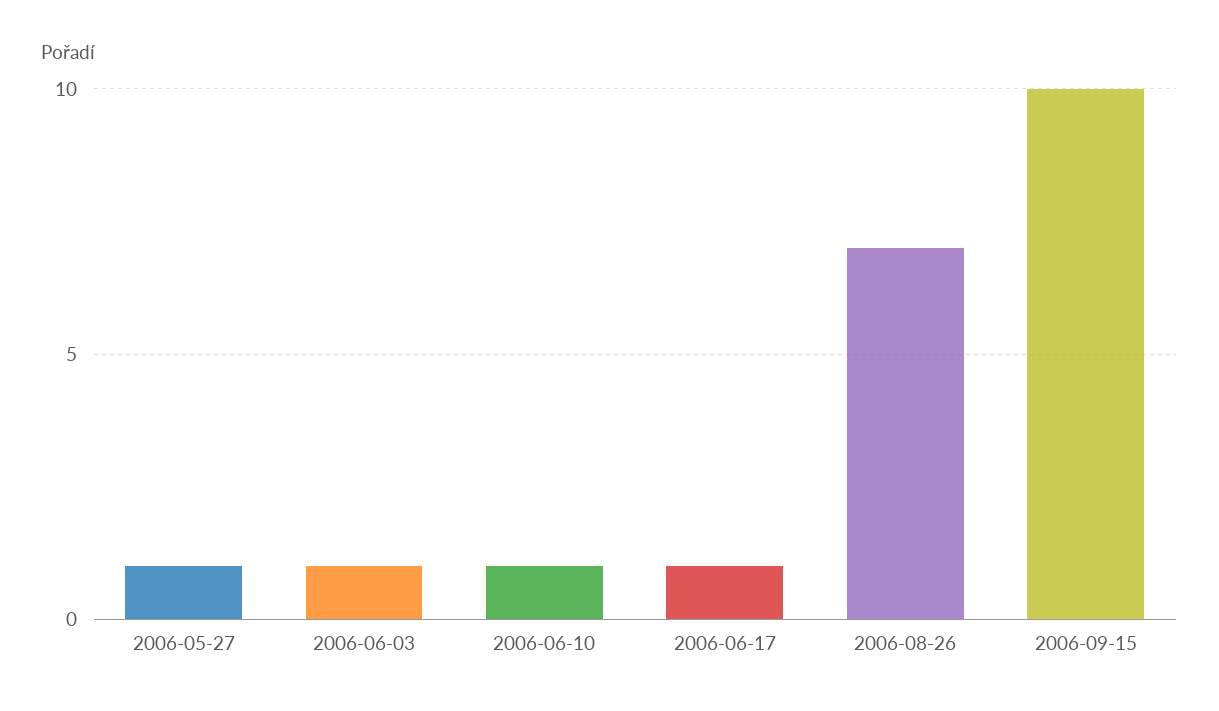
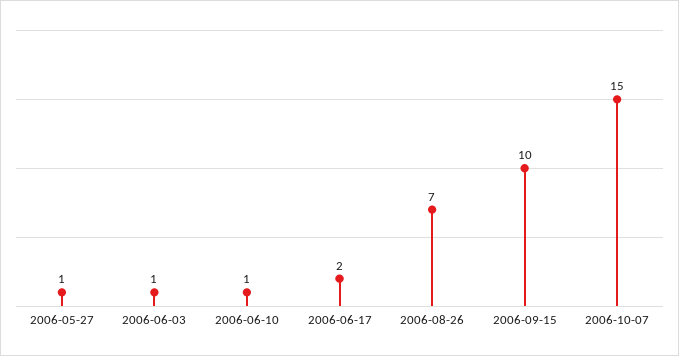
2006-06-17: 1 -> 2
2006-10-07: none -> 15

